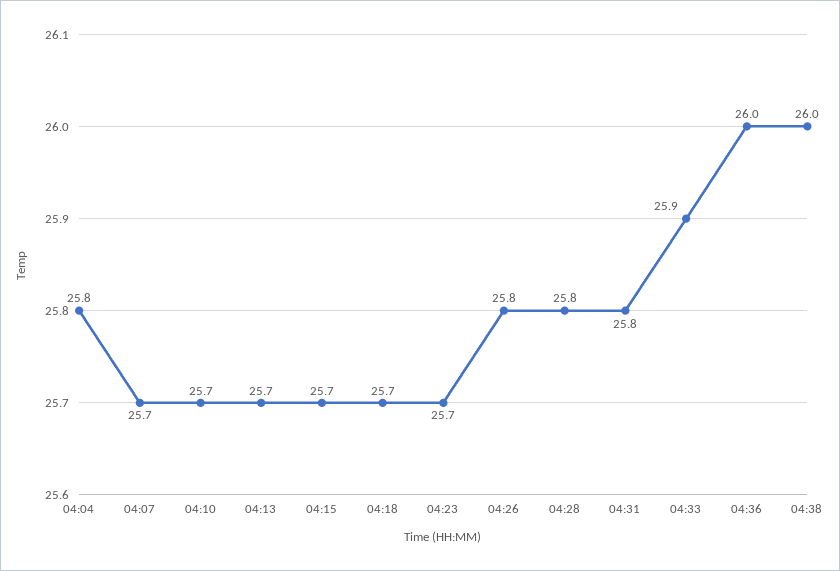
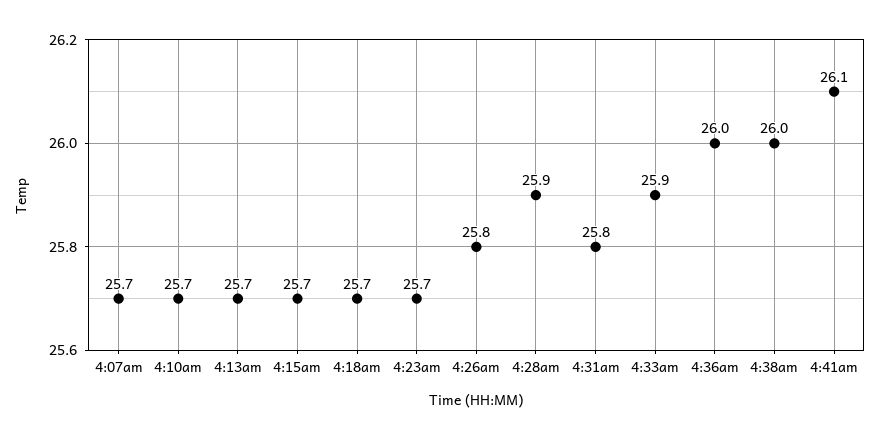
04:04: 25.8 -> none
04:28: 25.8 -> 25.9
4:41am: none -> 26.1

